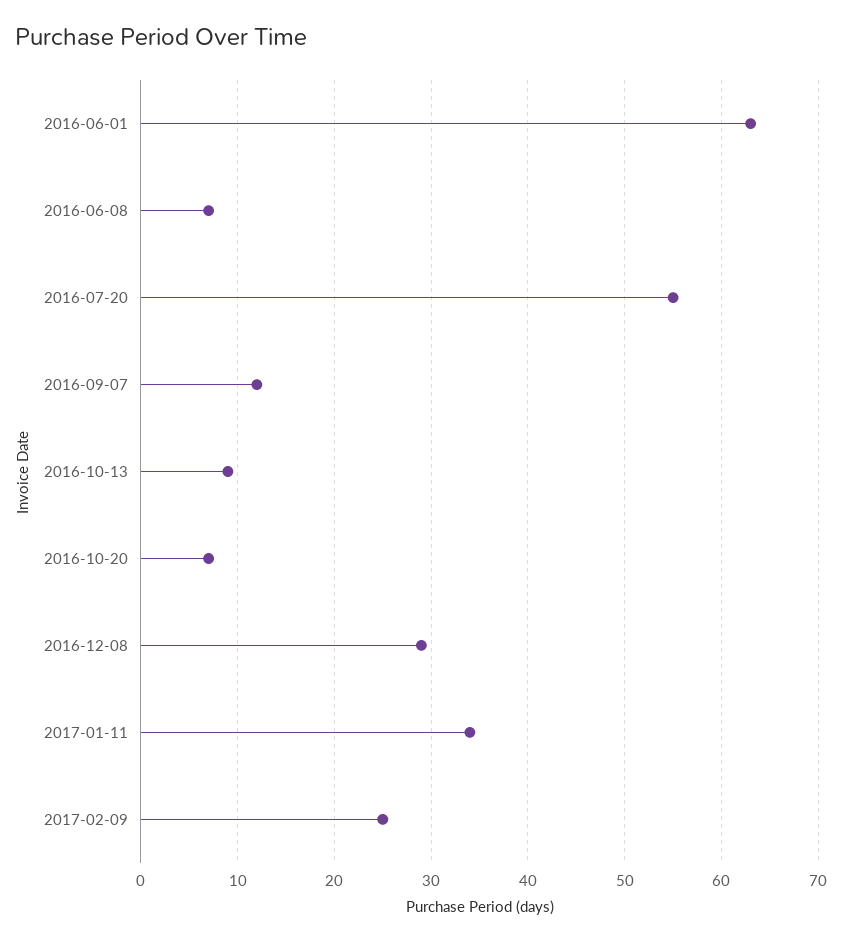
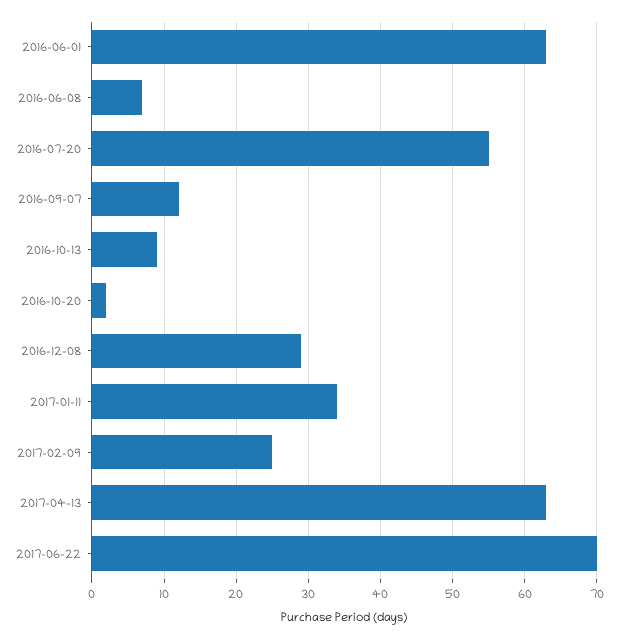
2016-10-20: 7 -> 2
2017-04-13: none -> 63
2017-06-22: none -> 70

